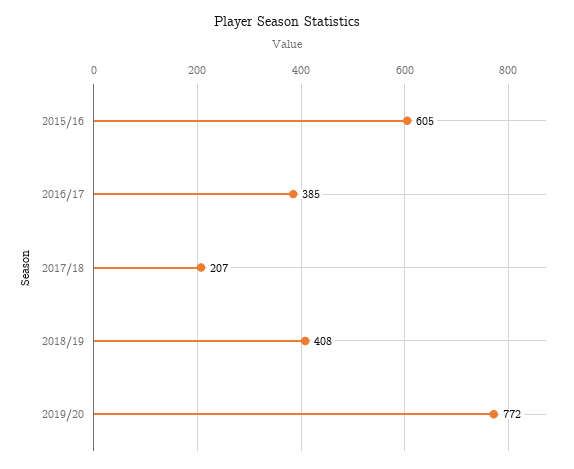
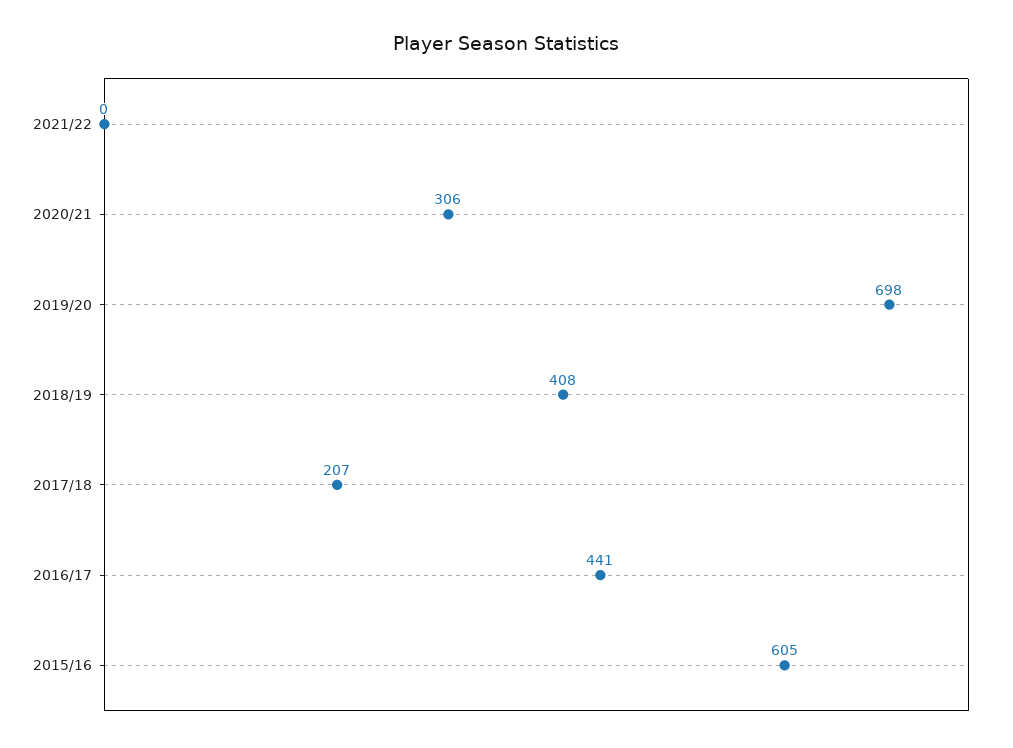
2016/17: 385 -> 441
2019/20: 772 -> 698
2021/22: none -> 0
2020/21: none -> 306

